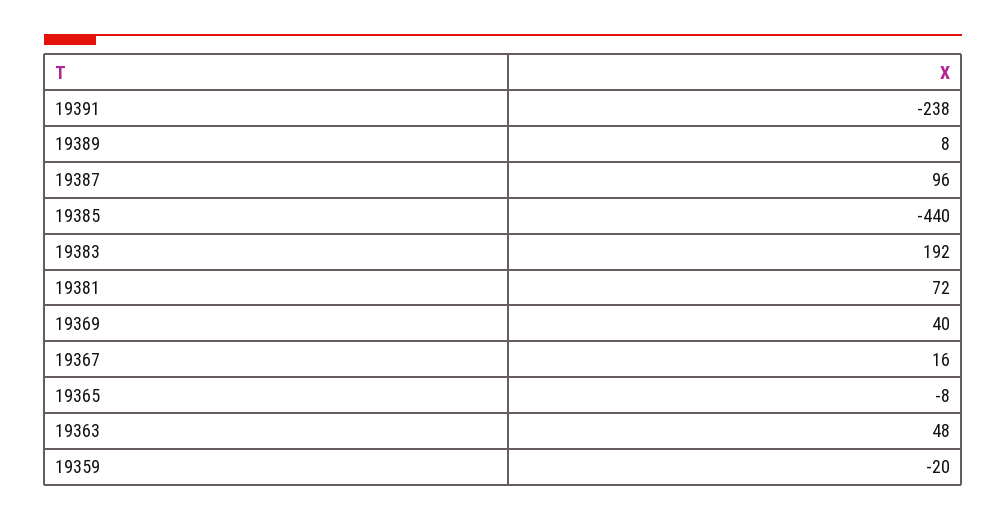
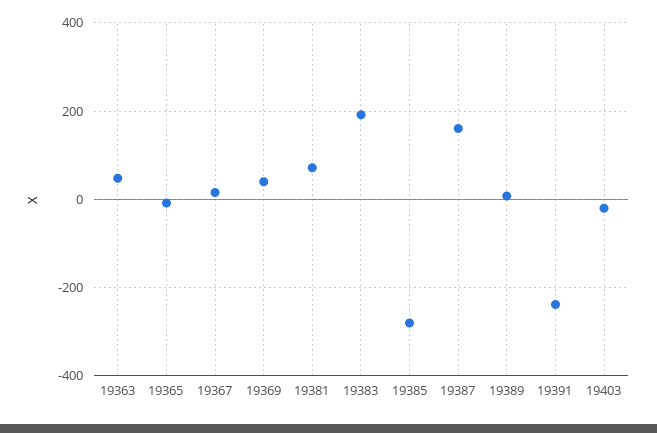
19387: 96 -> 160
19385: -440 -> -280
19359: -20 -> none
19403: none -> -20

